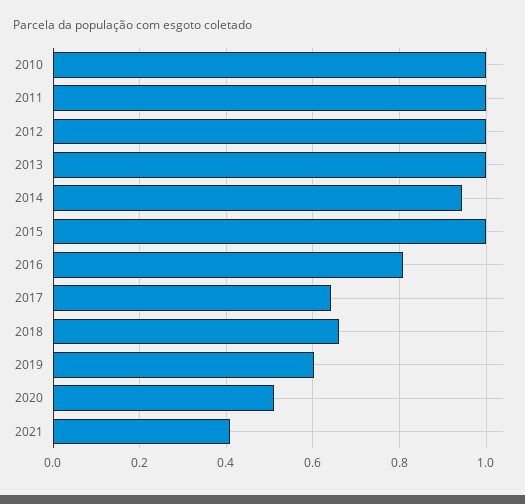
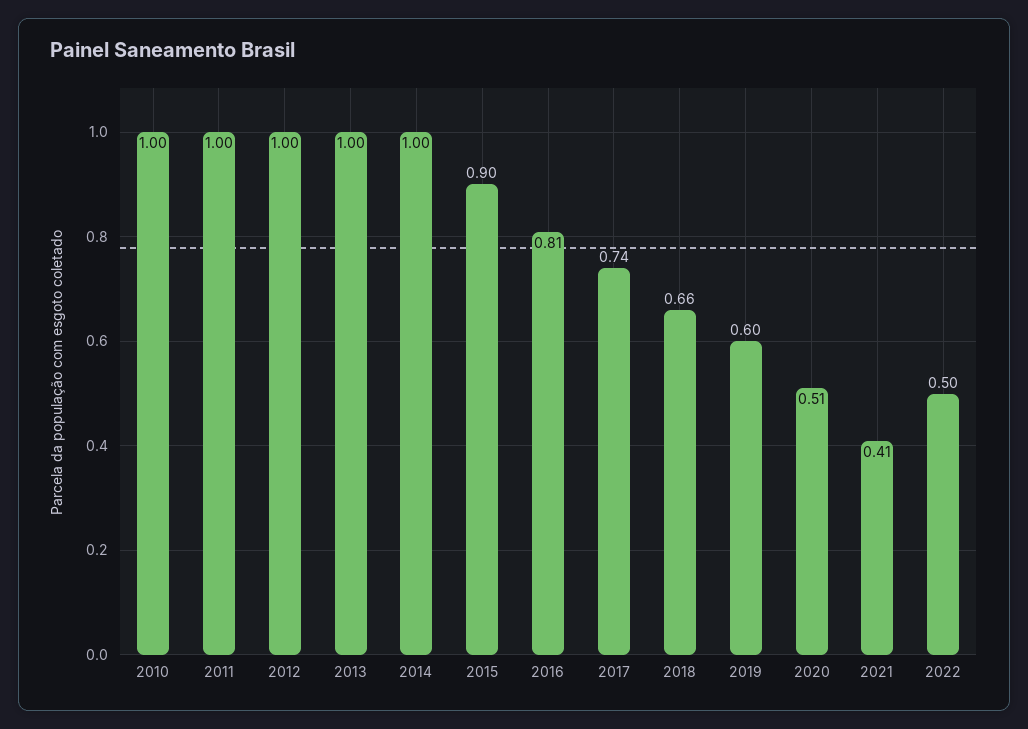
2014: 0.94 -> 1
2015: 1 -> 0.9
2017: 0.64 -> 0.74
2022: none -> 0.5

